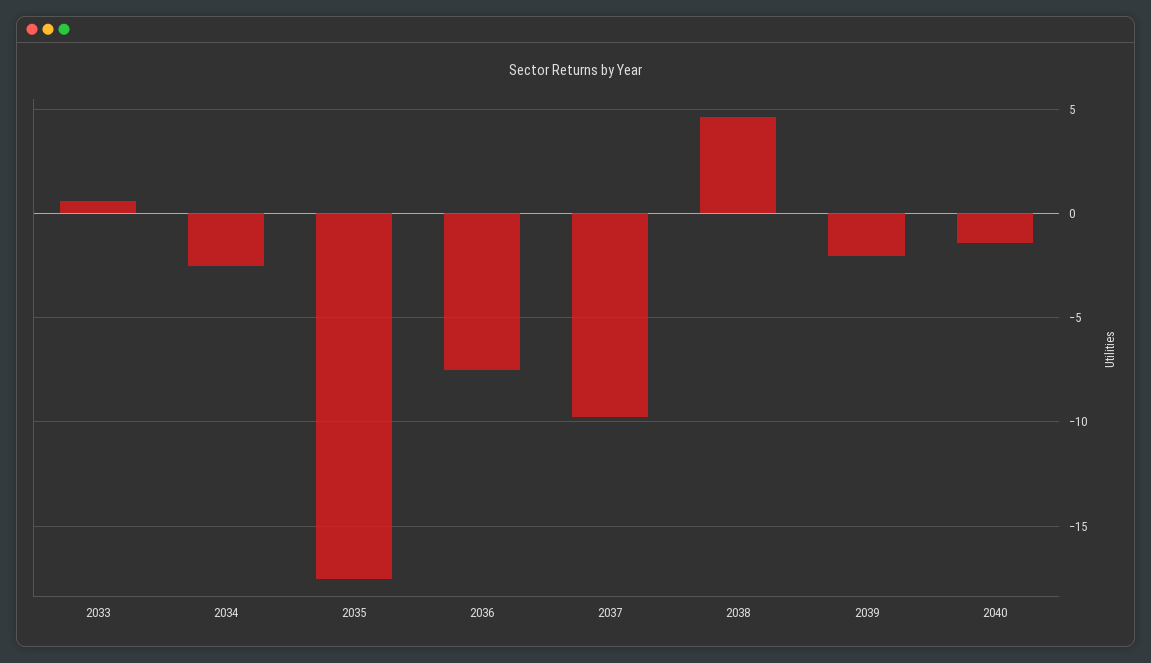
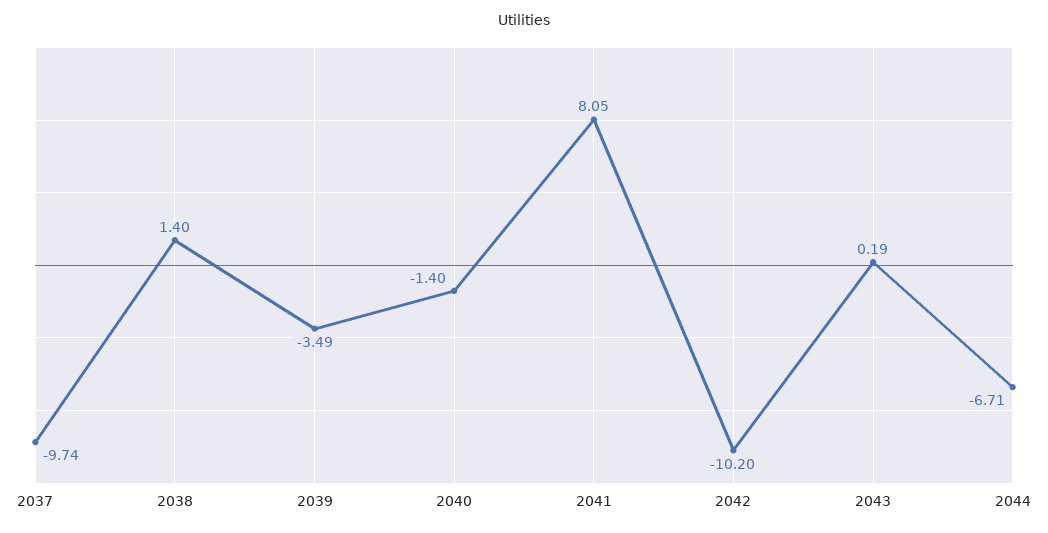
2033: 0.5 -> none
2034: -2.5 -> none
2035: -17.5 -> none
2036: -7.5 -> none
2038: 4.5 -> 1.4
2039: -2 -> -3.49
2041: none -> 8.05
2042: none -> -10.2
2043: none -> 0.19
2044: none -> -6.71

